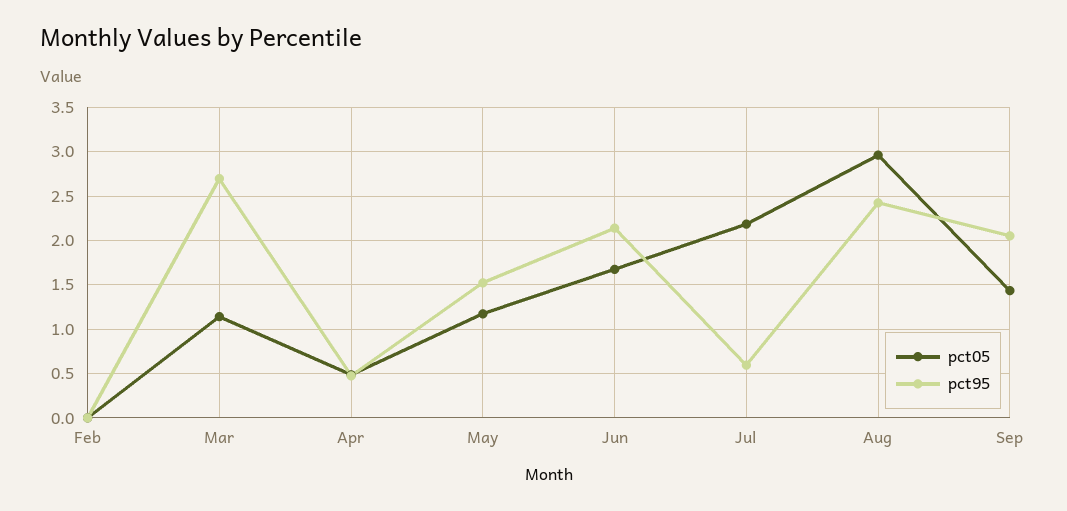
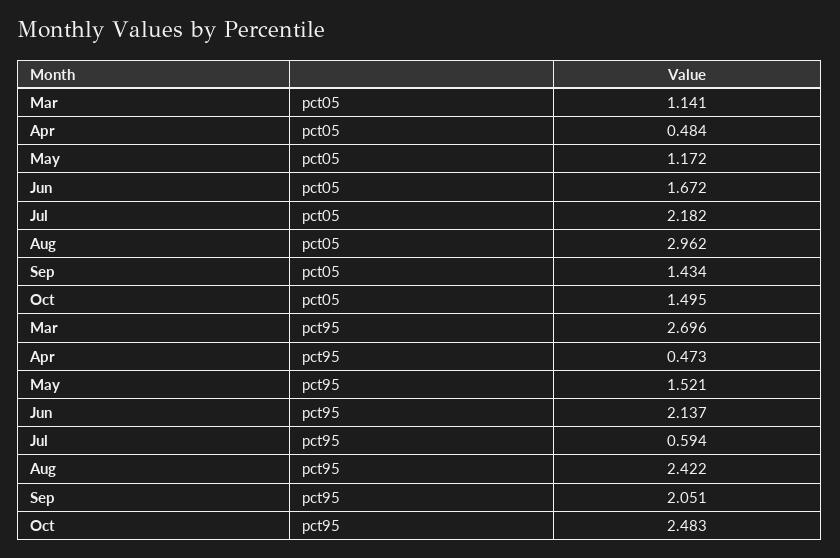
pct05, Feb: 0 -> none
pct95, Feb: 0 -> none
pct05, Oct: none -> 1.495
pct95, Oct: none -> 2.483

